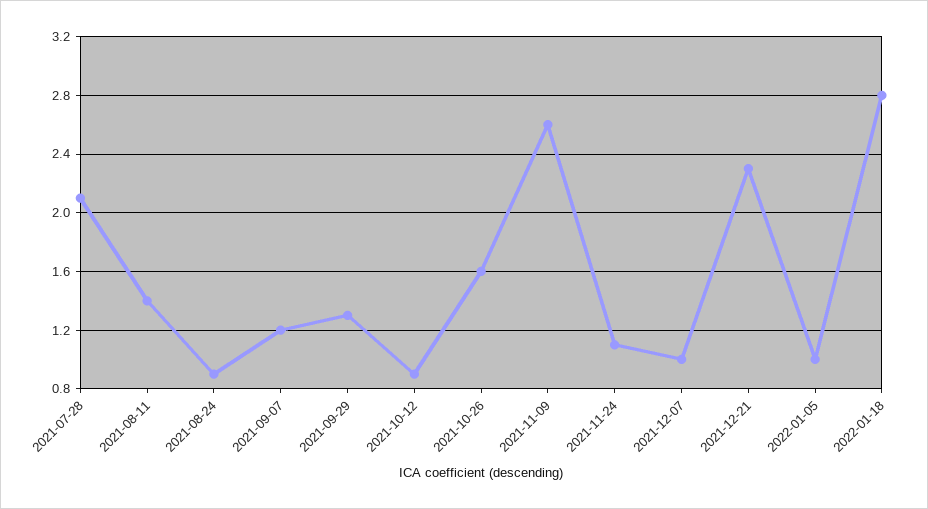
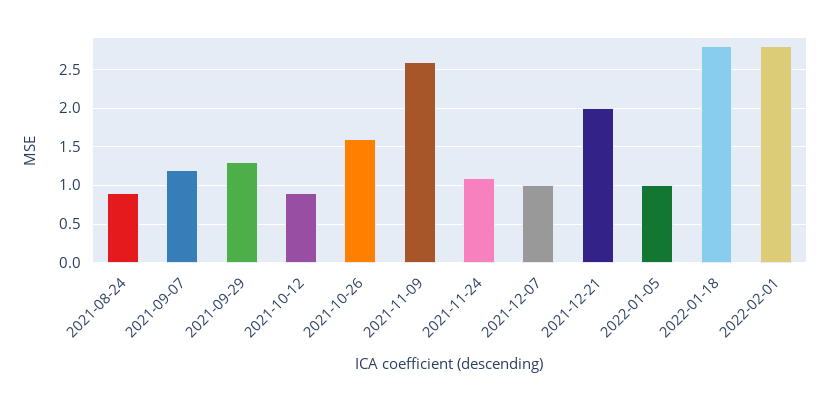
2021-07-28: 2.1 -> none
2021-08-11: 1.4 -> none
2021-12-21: 2.3 -> 2
2022-02-01: none -> 2.8

